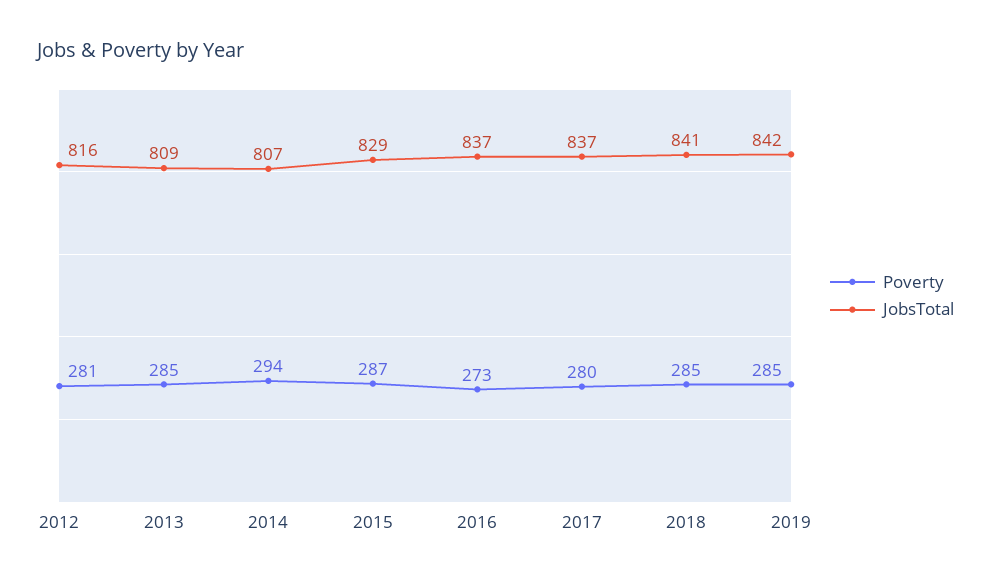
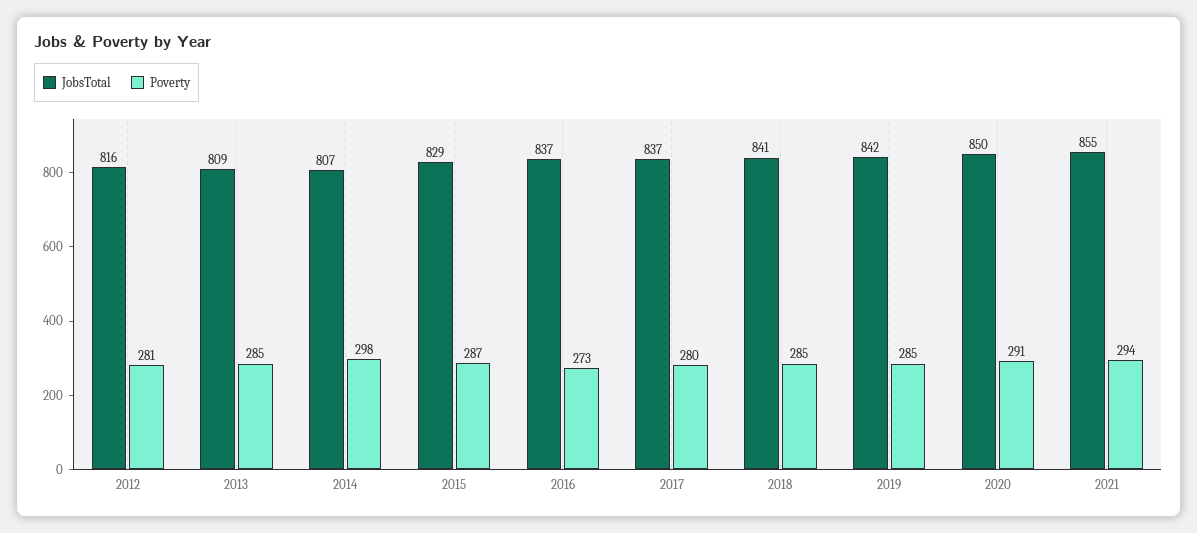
Poverty, 2014: 294 -> 298
JobsTotal, 2020: none -> 850
Poverty, 2020: none -> 291
JobsTotal, 2021: none -> 855
Poverty, 2021: none -> 294

